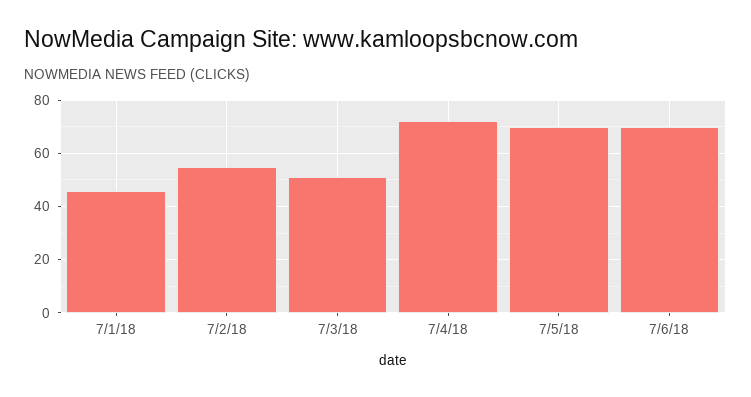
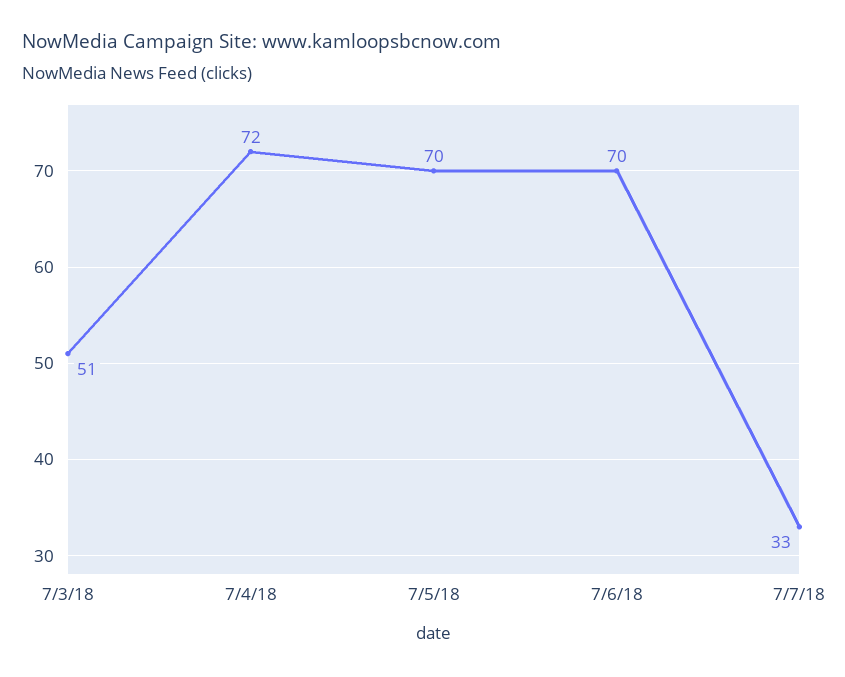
7/1/18: 45 -> none
7/2/18: 55 -> none
7/7/18: none -> 33

